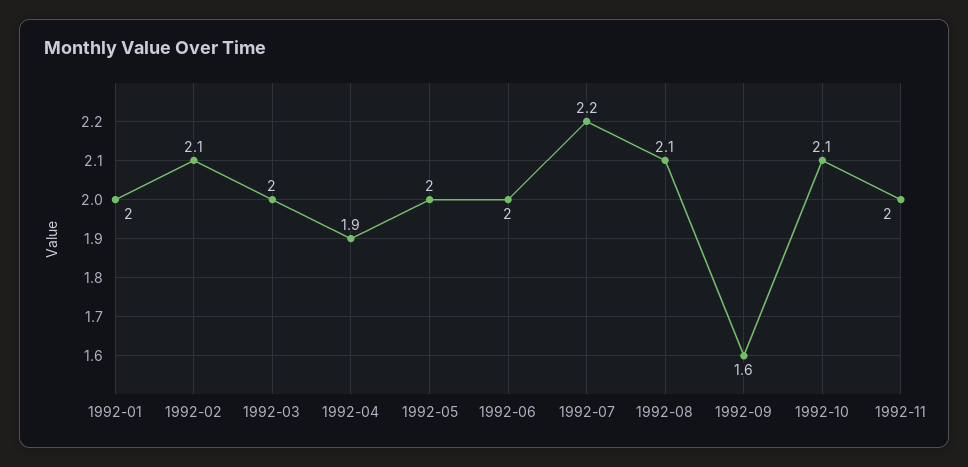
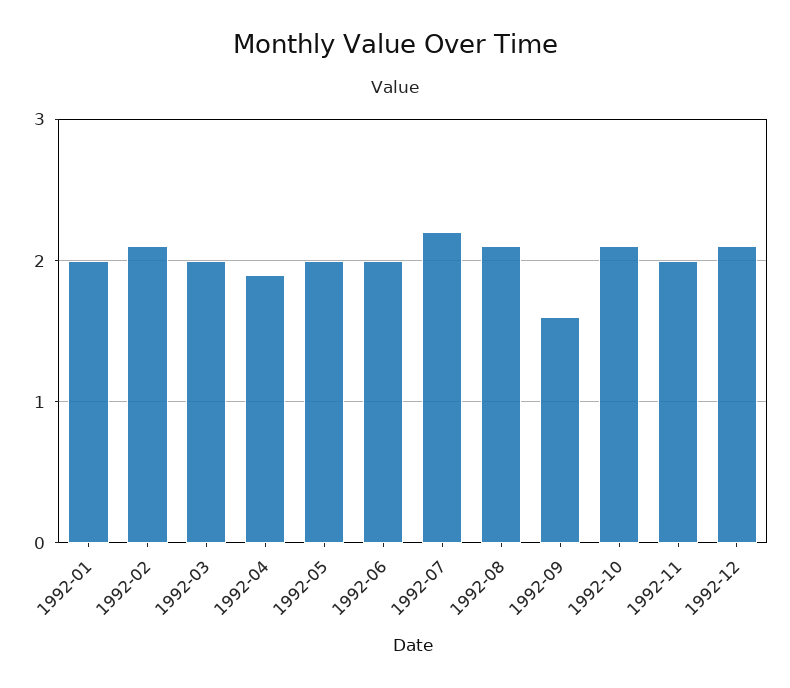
1992-12: none -> 2.1

